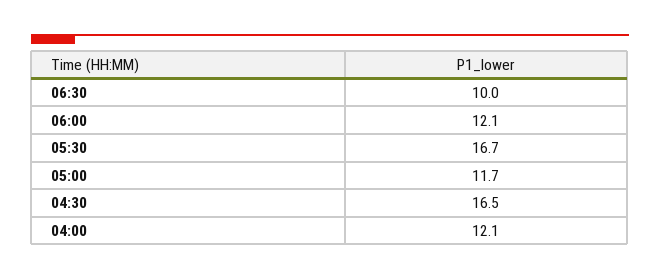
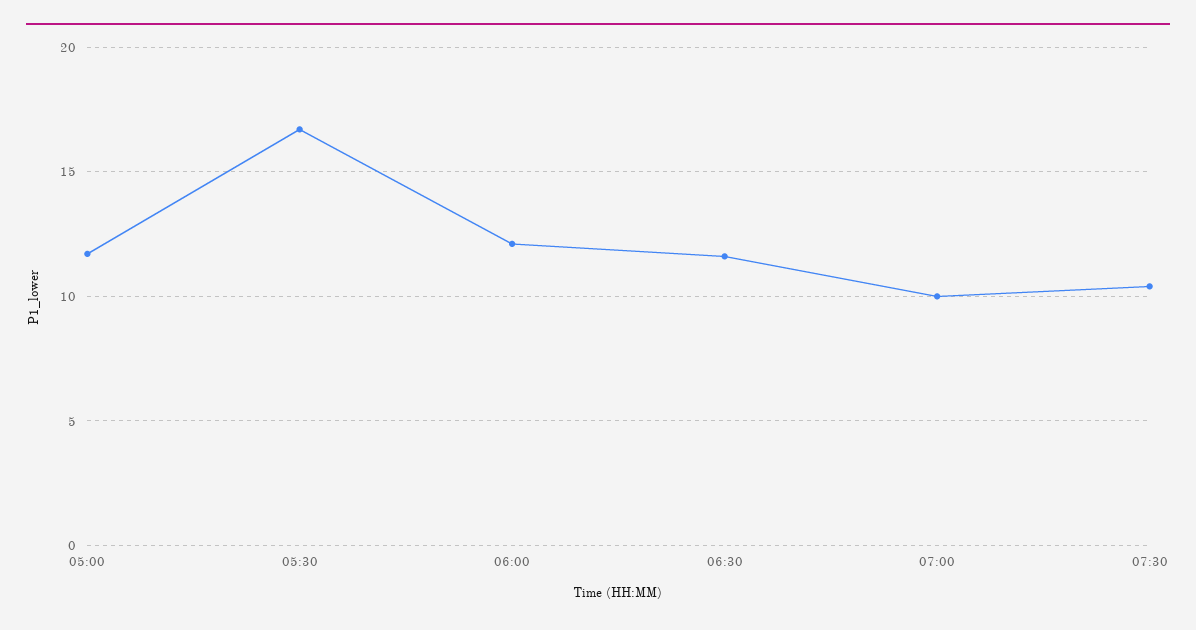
06:30: 10 -> 11.5
04:30: 16.5 -> none
04:00: 12.1 -> none
07:00: none -> 10
07:30: none -> 10.5

